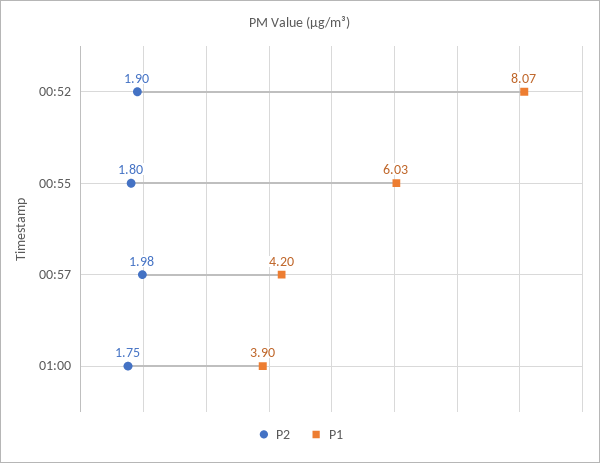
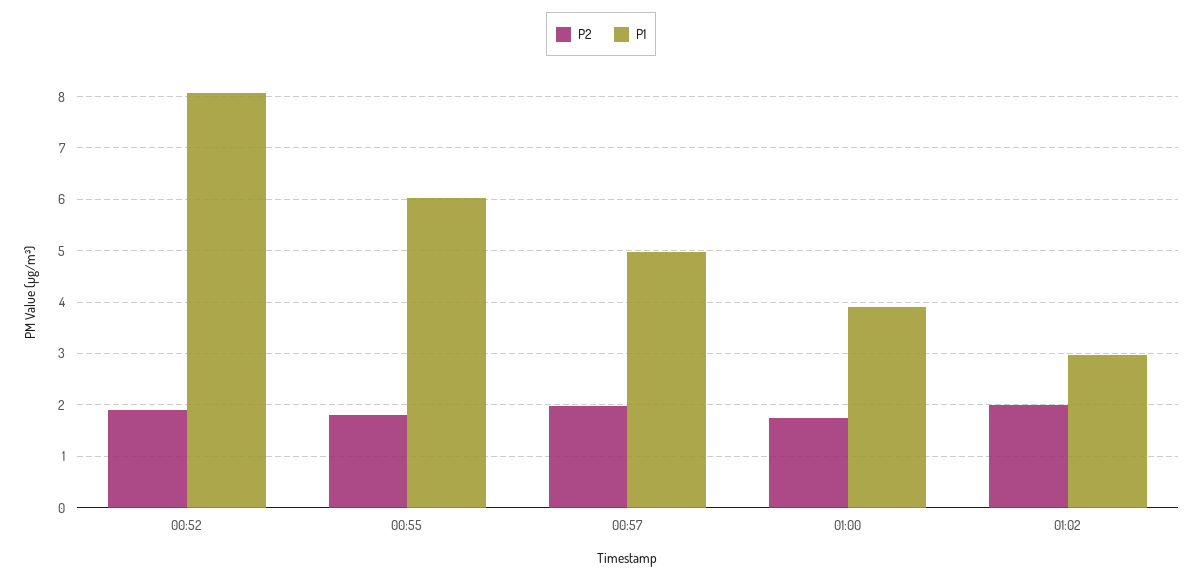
P1, 00:57: 4.2 -> 5
P2, 01:02: none -> 2
P1, 01:02: none -> 3

